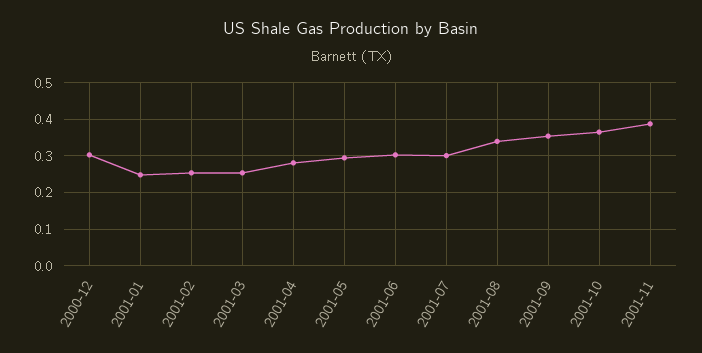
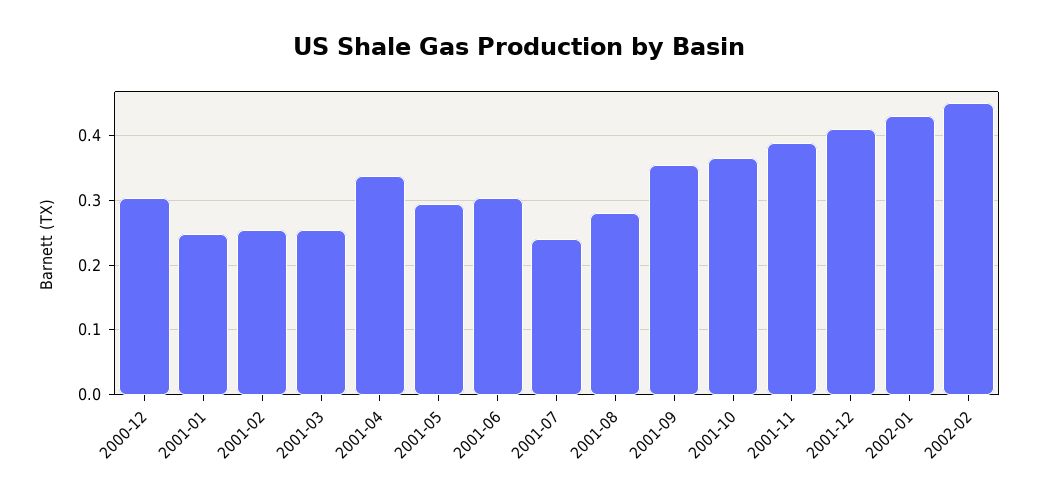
2001-04: 0.28 -> 0.34
2001-07: 0.3 -> 0.24
2001-08: 0.34 -> 0.28
2001-12: none -> 0.41
2002-01: none -> 0.43
2002-02: none -> 0.45

